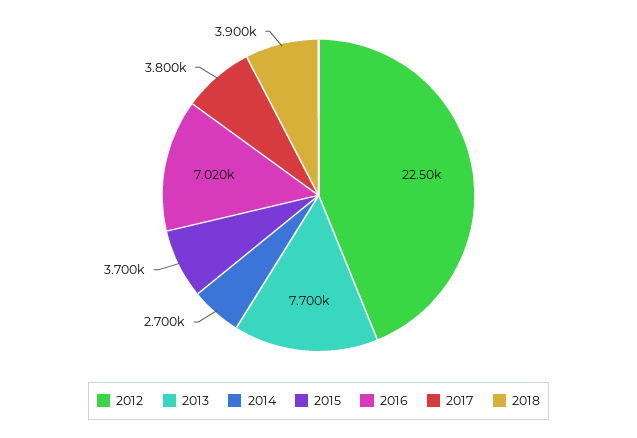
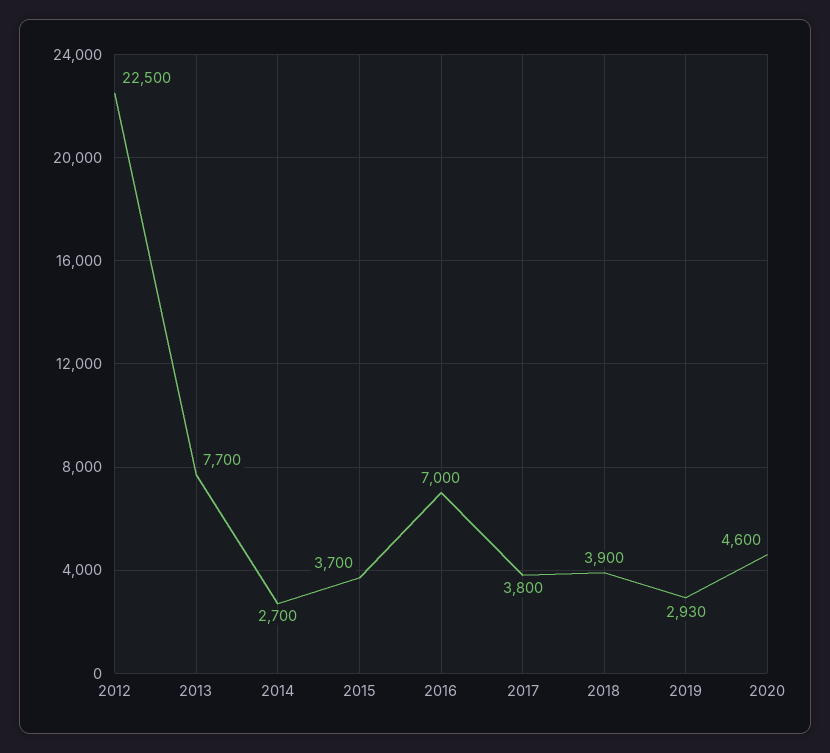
2016: 7020 -> 7000
2019: none -> 2930
2020: none -> 4600

